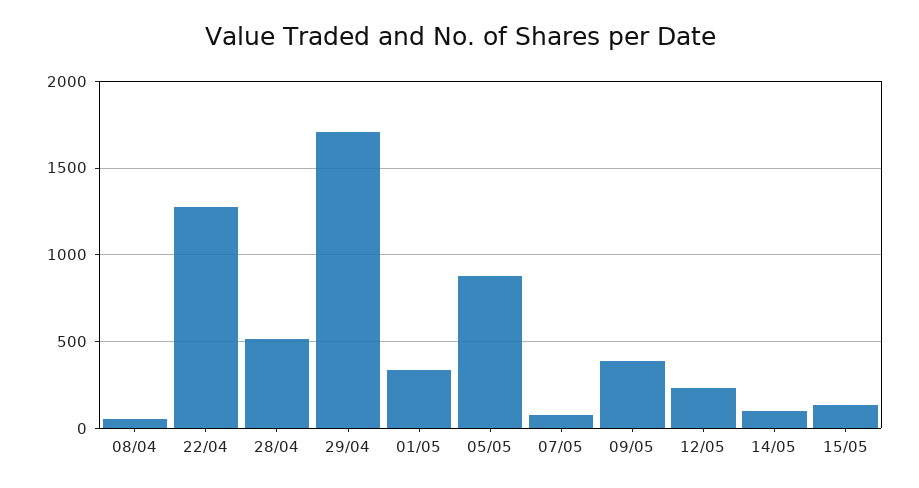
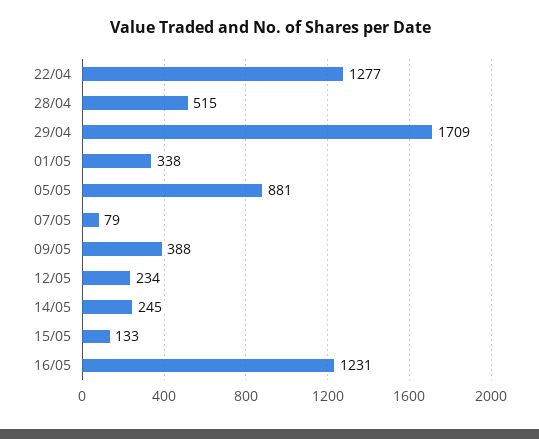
08/04: 50 -> none
14/05: 100 -> 245
16/05: none -> 1231

